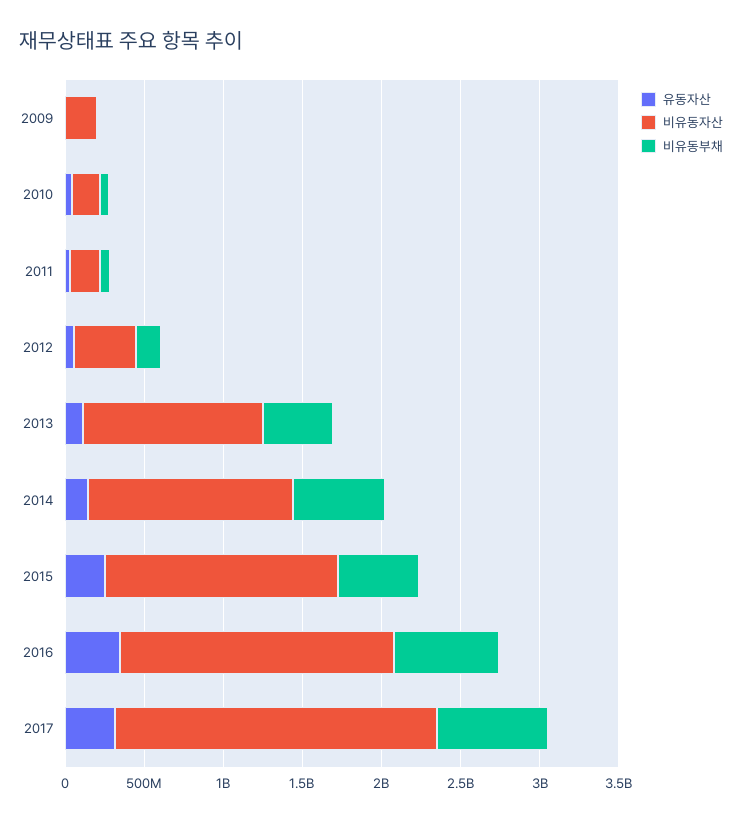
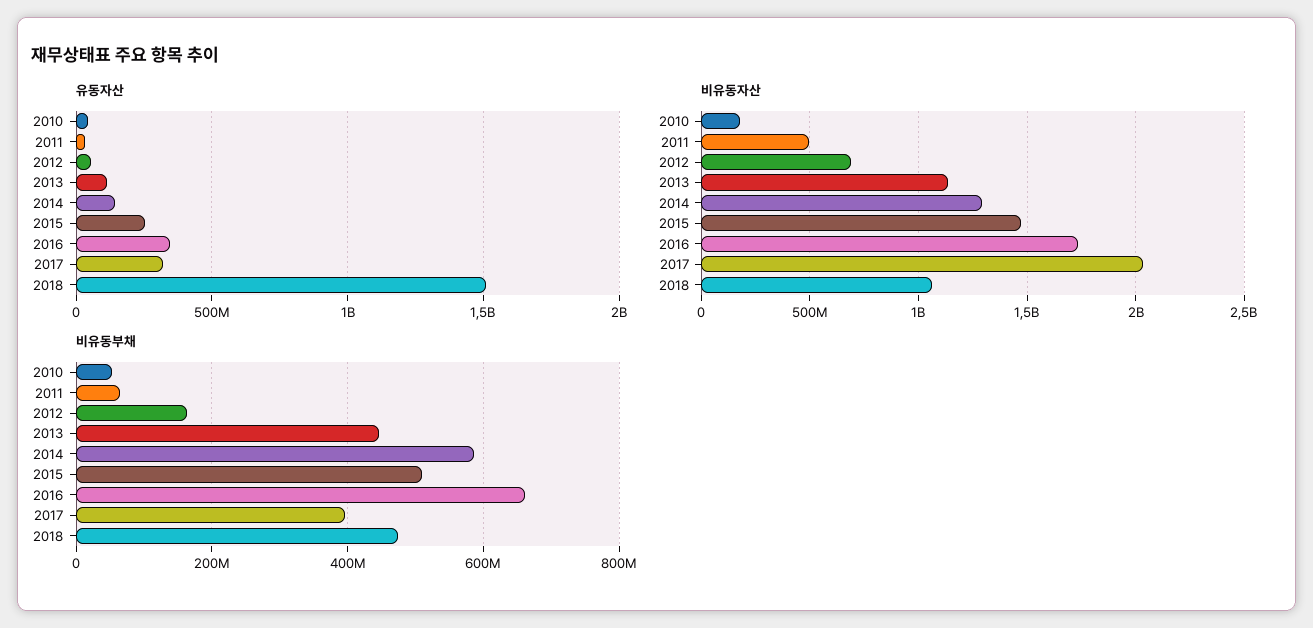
유동자산, 2009: 0 -> none
비유동자산, 2009: 200000000 -> none
비유동부채, 2009: 0 -> none
비유동자산, 2011: 200000000 -> 500000000
비유동자산, 2012: 400000000 -> 700000000
비유동부채, 2017: 700000000 -> 400000000
유동자산, 2018: none -> 1500000000
비유동자산, 2018: none -> 1050000000
비유동부채, 2018: none -> 480000000

